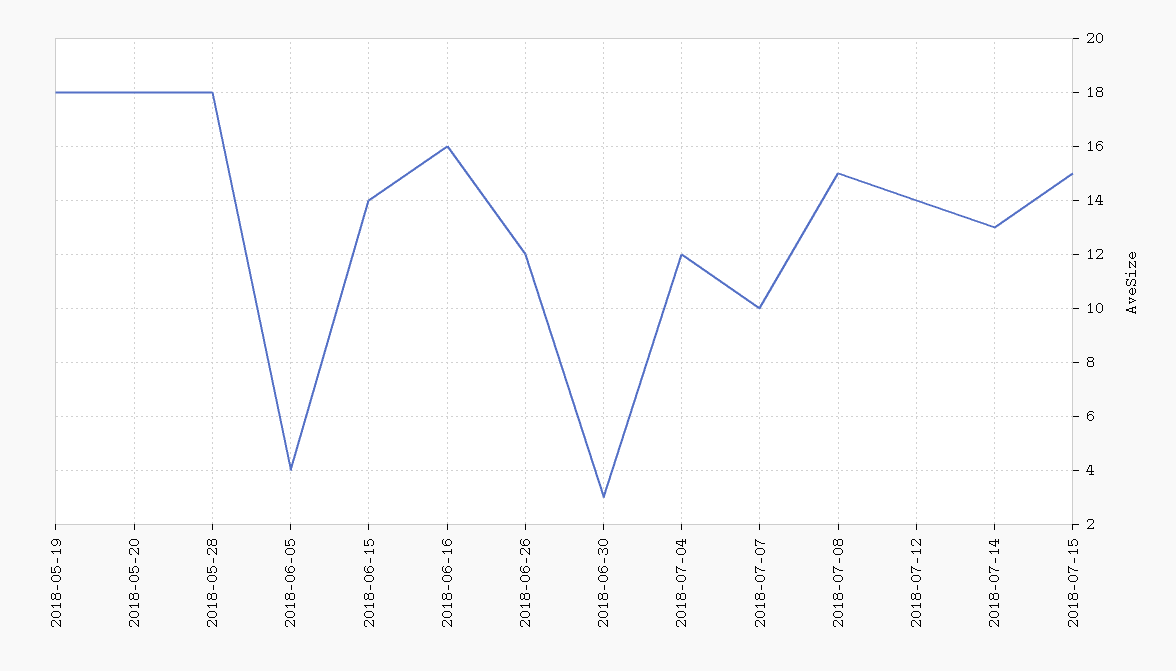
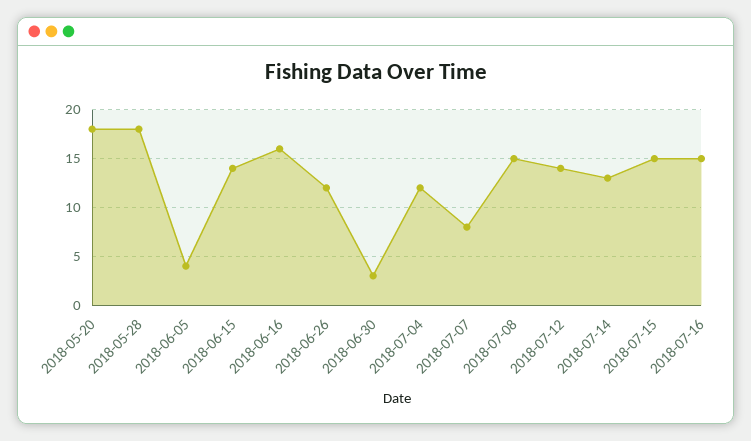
2018-05-19: 18 -> none
2018-07-07: 10 -> 8
2018-07-16: none -> 15

